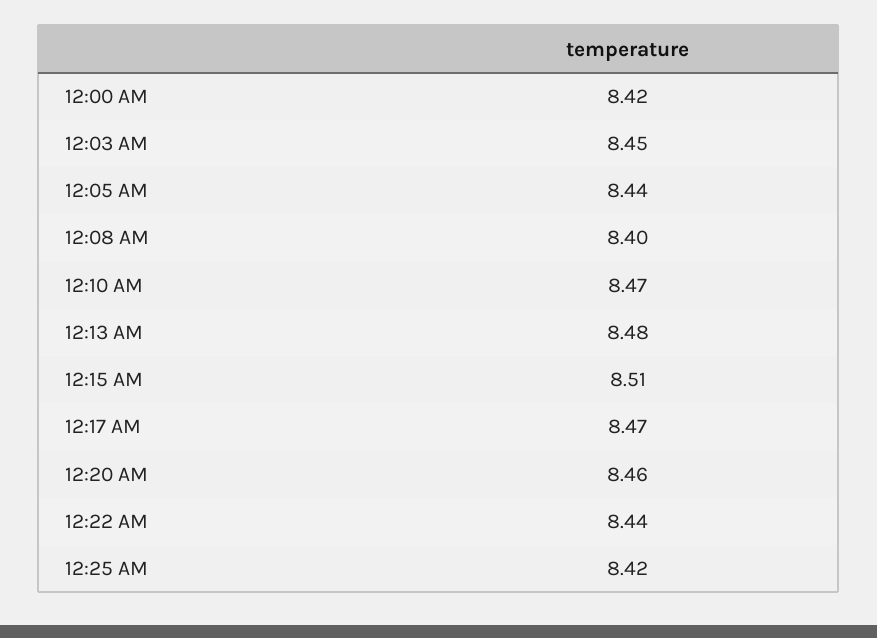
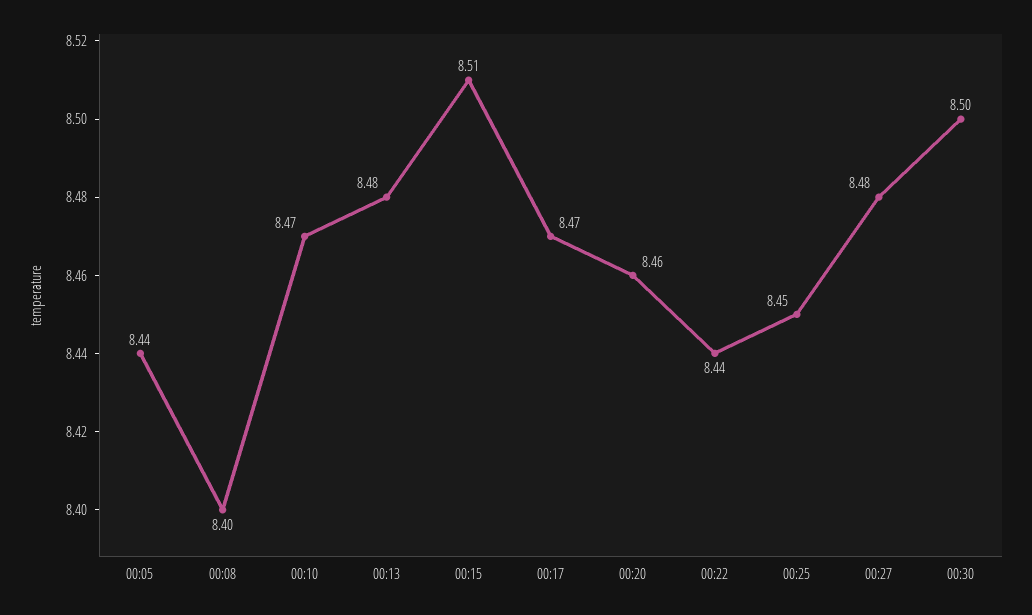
12:00 AM: 8.42 -> none
12:03 AM: 8.45 -> none
12:25 AM: 8.42 -> 8.45
00:27: none -> 8.48
00:30: none -> 8.5

